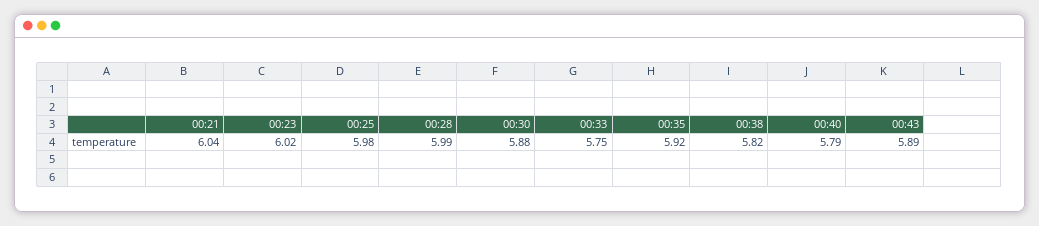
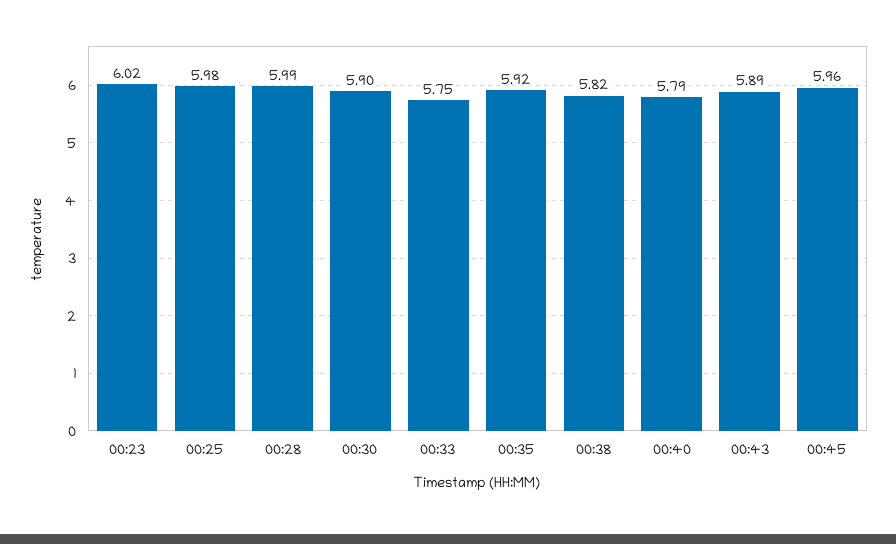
00:21: 6.04 -> none
00:30: 5.88 -> 5.9
00:45: none -> 5.96

